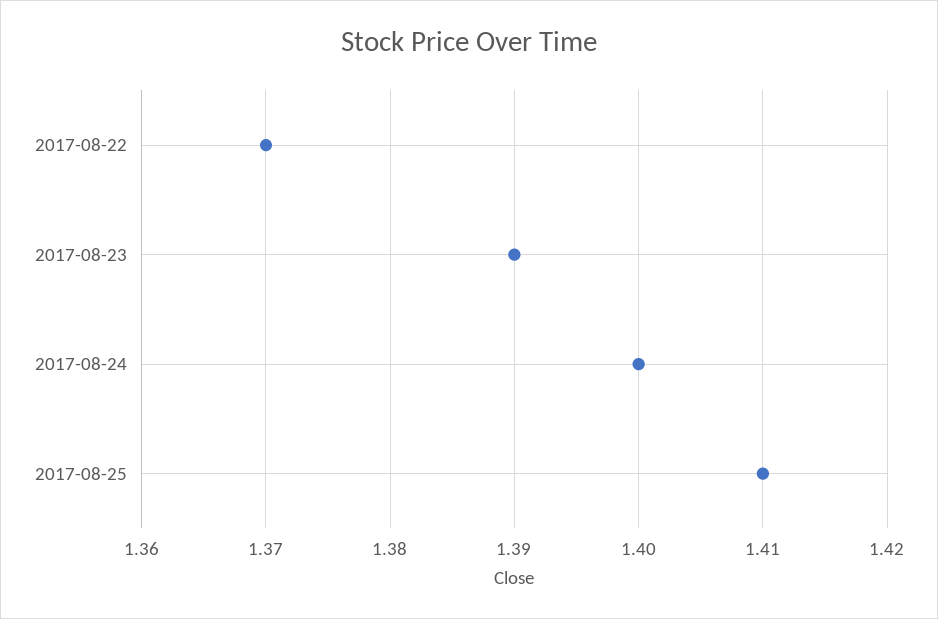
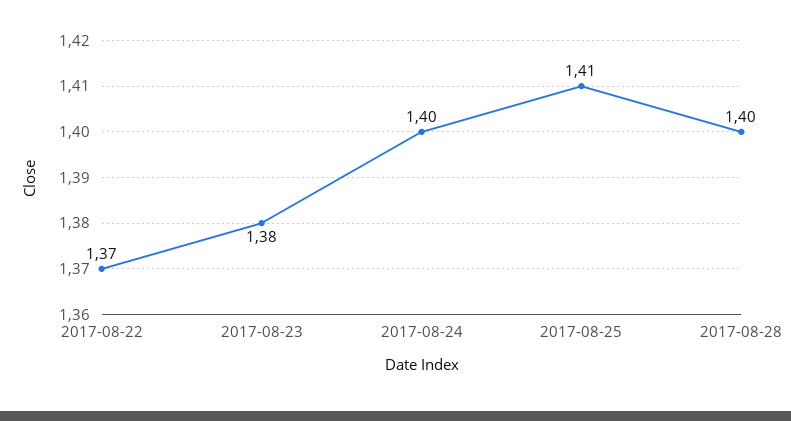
2017-08-23: 1.39 -> 1.38
2017-08-28: none -> 1.4

